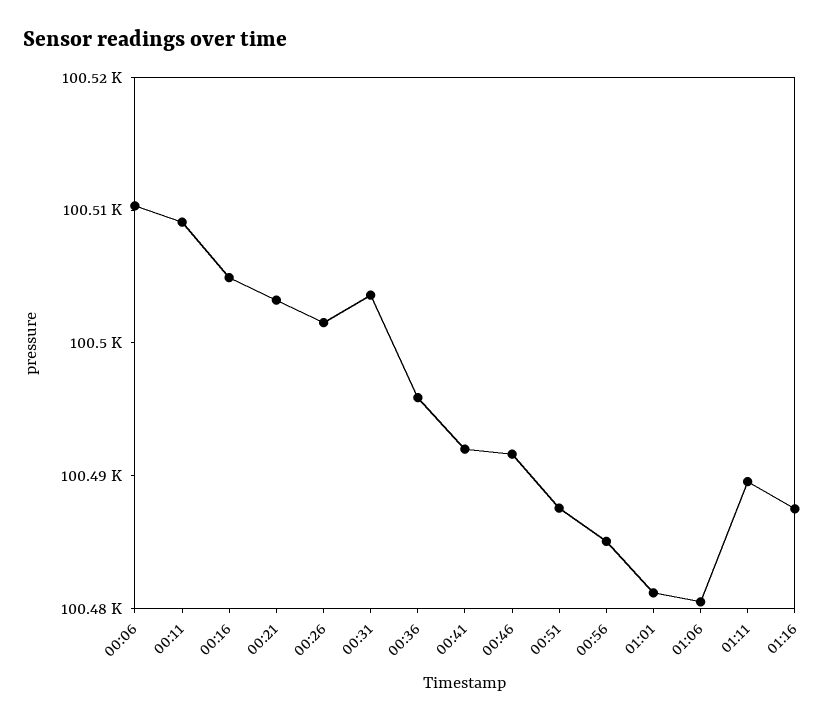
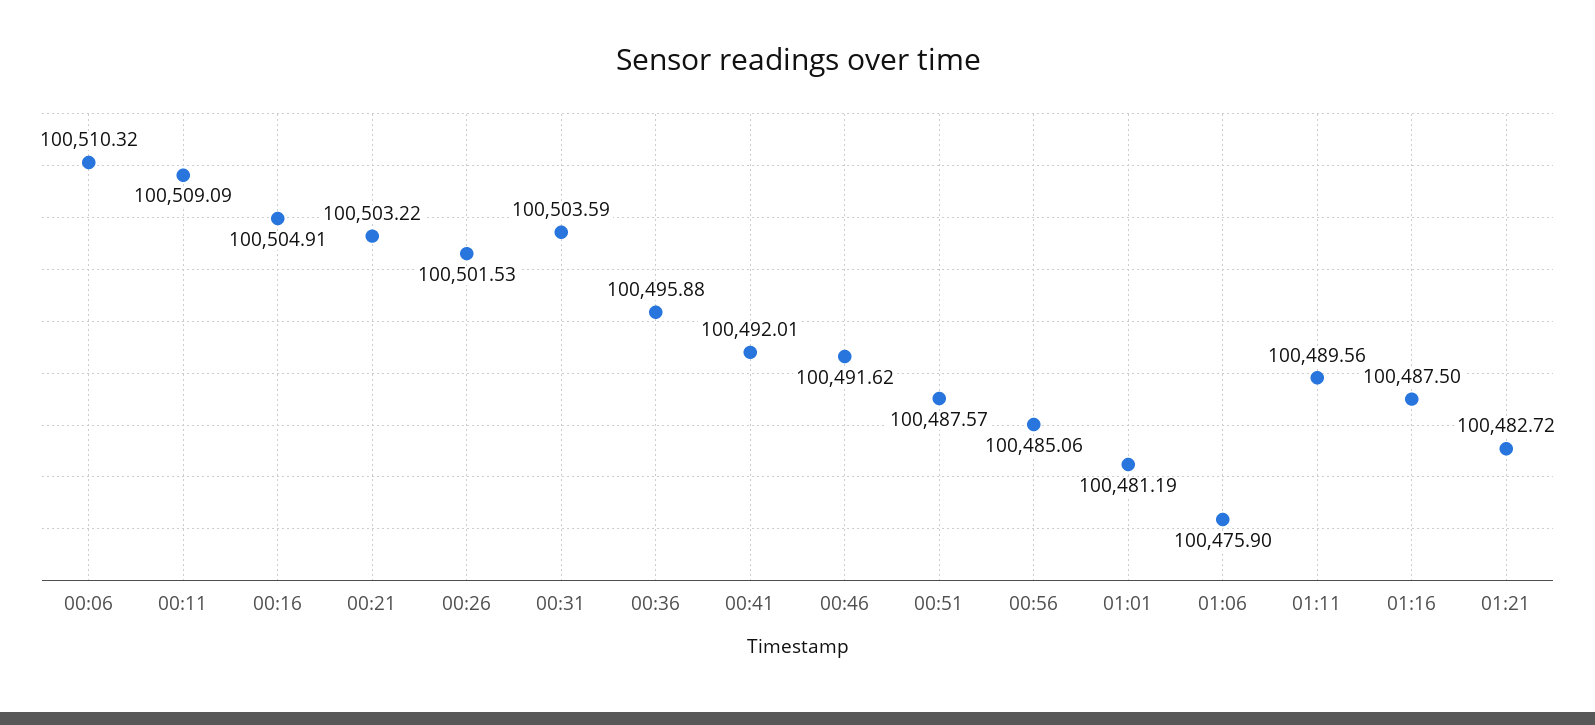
01:06: 100480 -> 100475.9
01:21: none -> 100482.72

